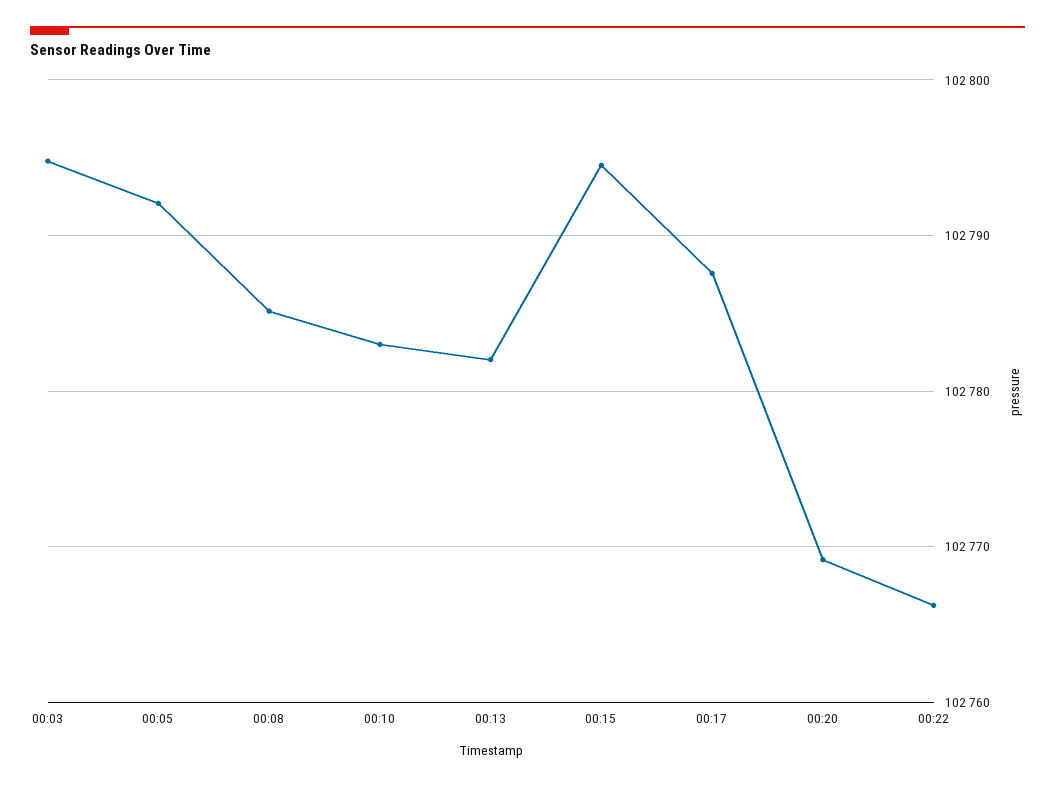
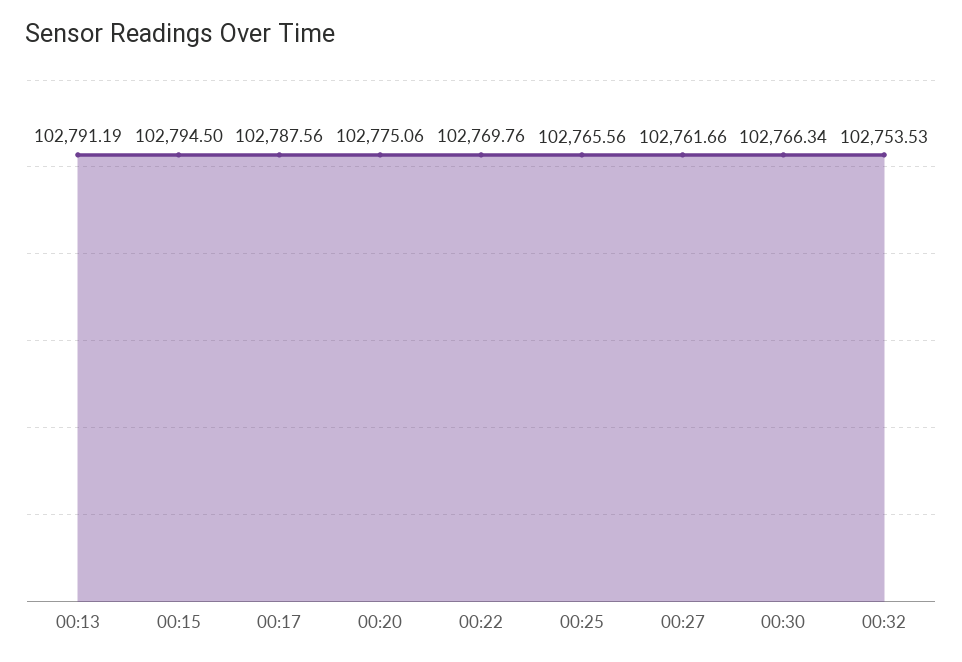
00:03: 102795 -> none
00:05: 102792 -> none
00:08: 102785 -> none
00:10: 102783 -> none
00:13: 102782 -> 102791.19
00:20: 102769 -> 102775.06
00:22: 102766 -> 102769.76
00:25: none -> 102765.56
00:27: none -> 102761.66
00:30: none -> 102766.34
00:32: none -> 102753.53

